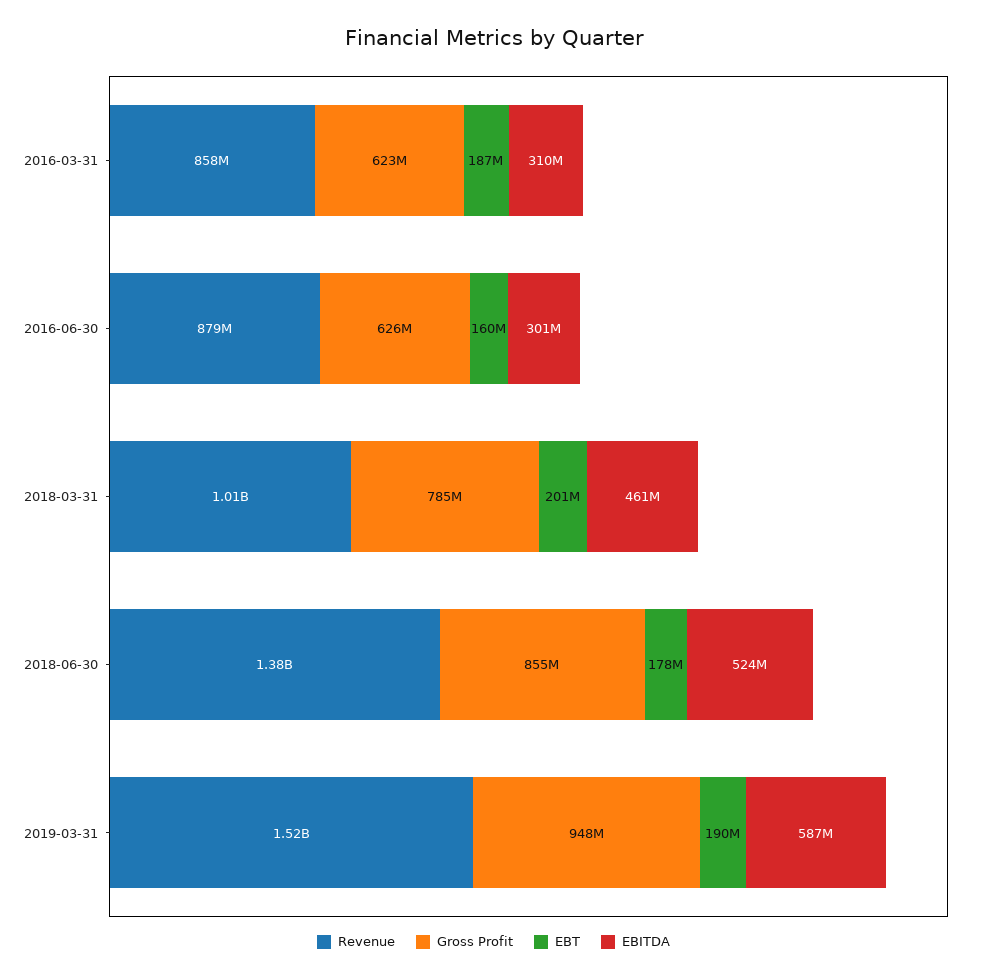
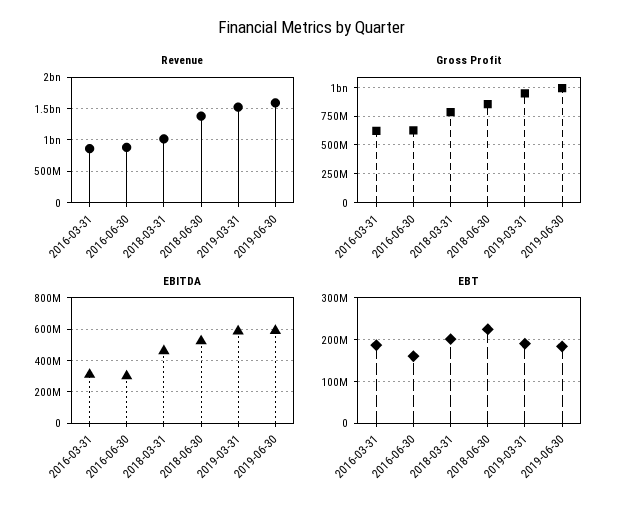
EBT, 2018-06-30: 178000000 -> 220000000
Revenue, 2019-06-30: none -> 1600000000
Gross Profit, 2019-06-30: none -> 1000000000
EBITDA, 2019-06-30: none -> 600000000
EBT, 2019-06-30: none -> 180000000

